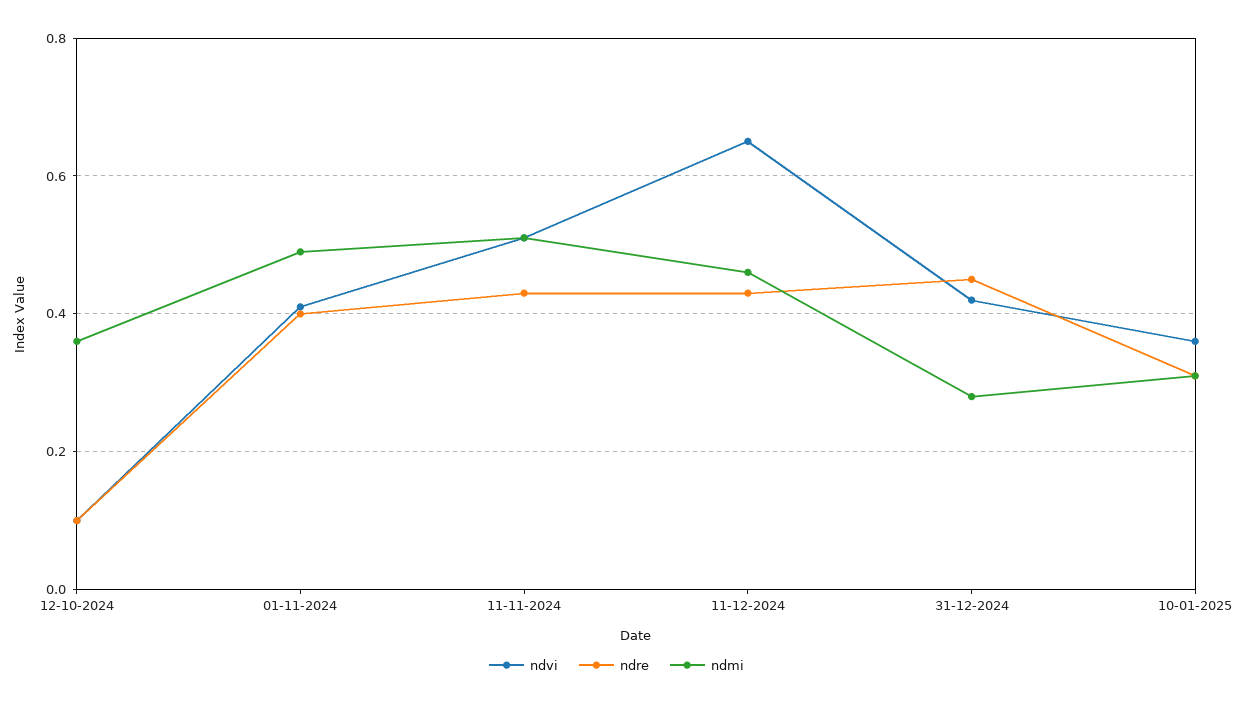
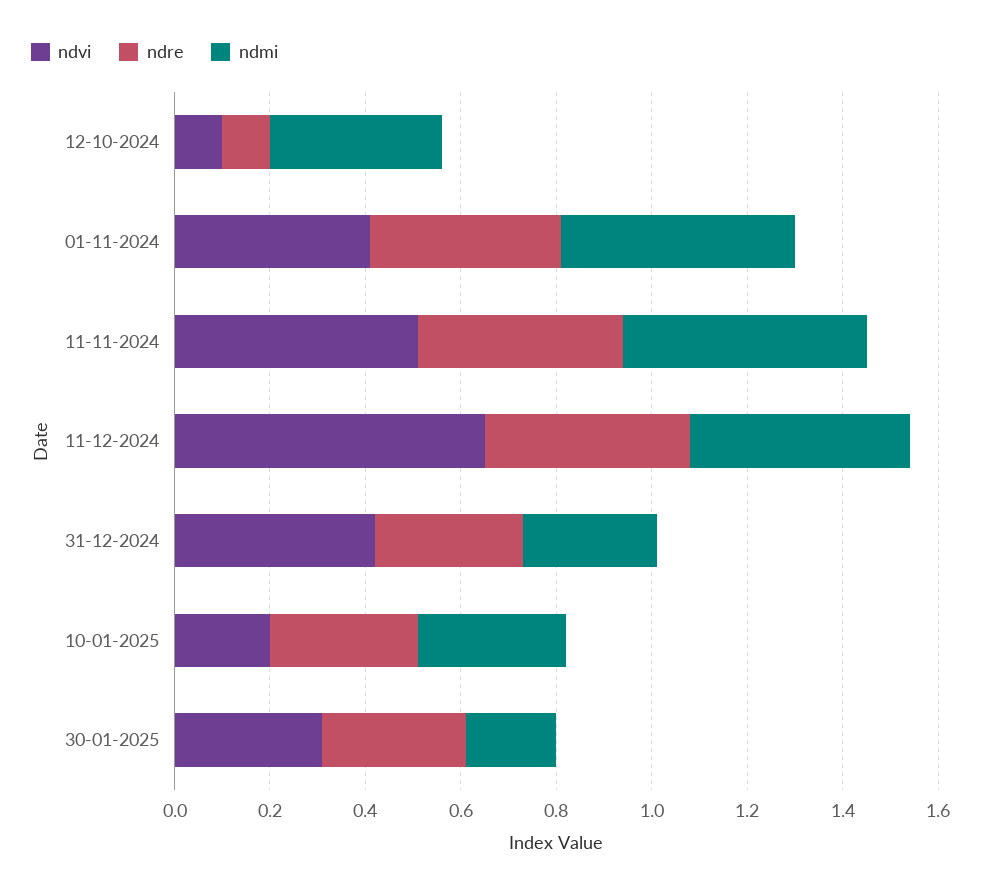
ndre, 31-12-2024: 0.45 -> 0.3
ndvi, 10-01-2025: 0.35 -> 0.2
ndvi, 30-01-2025: none -> 0.3
ndre, 30-01-2025: none -> 0.3
ndmi, 30-01-2025: none -> 0.2

